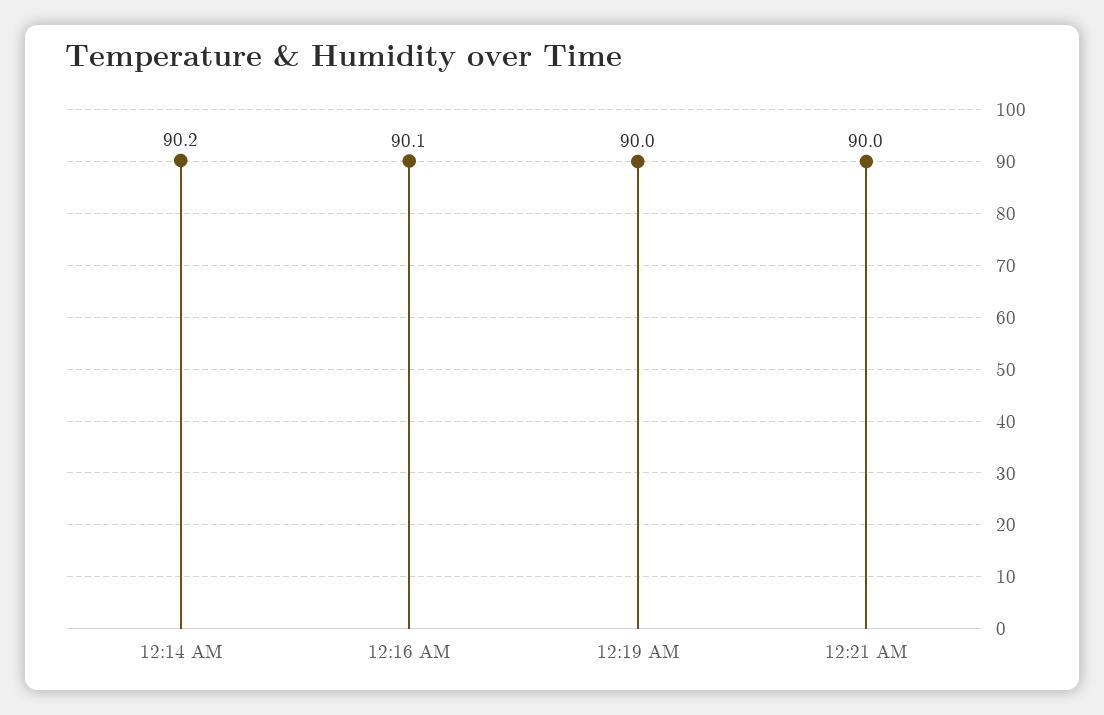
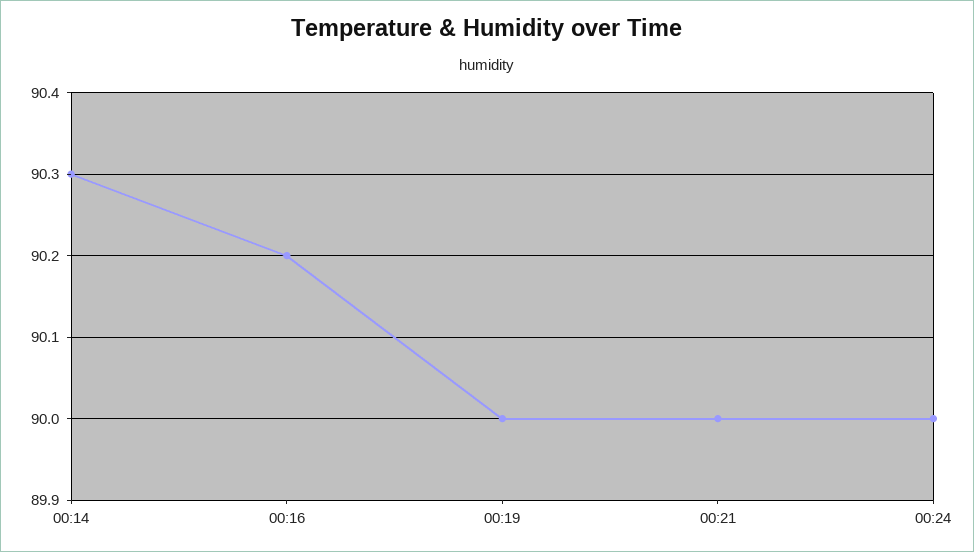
12:14 AM: 90.2 -> 90.3
12:16 AM: 90.1 -> 90.2
00:24: none -> 90

